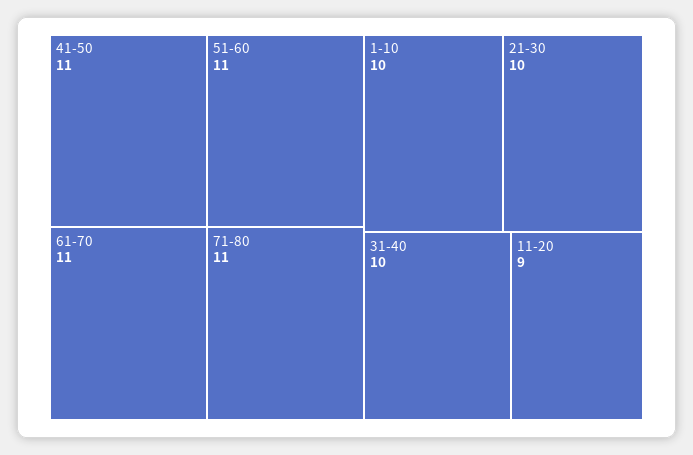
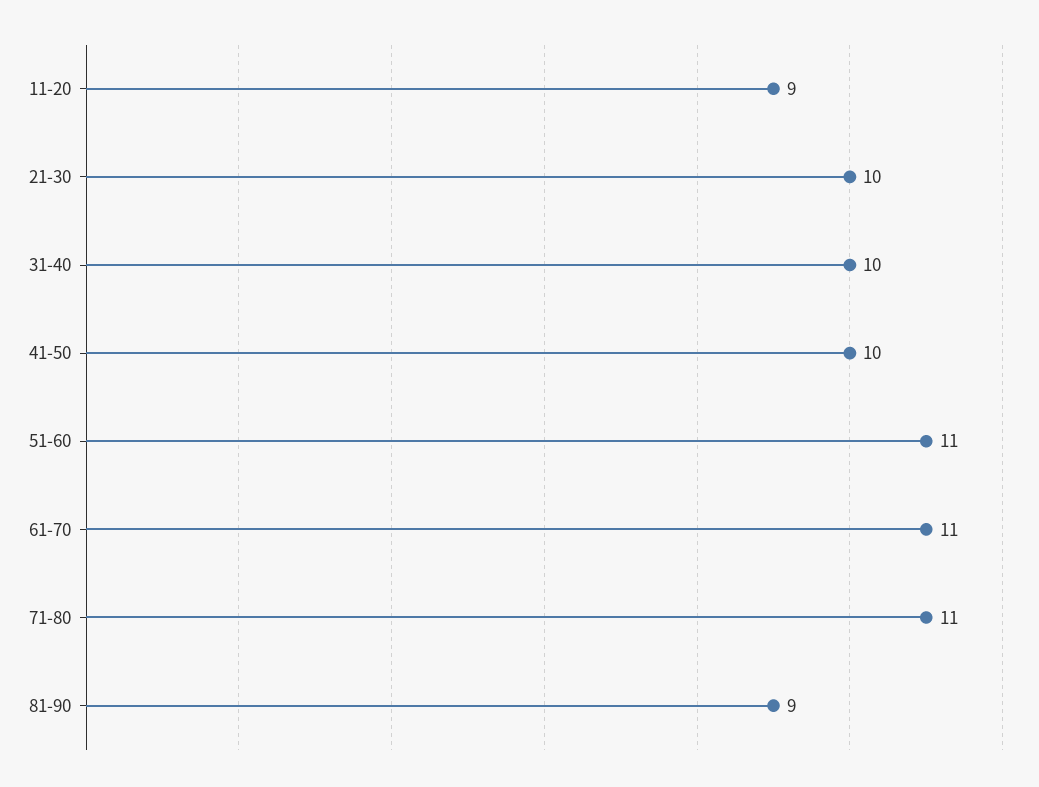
41-50: 11 -> 10
1-10: 10 -> none
81-90: none -> 9

